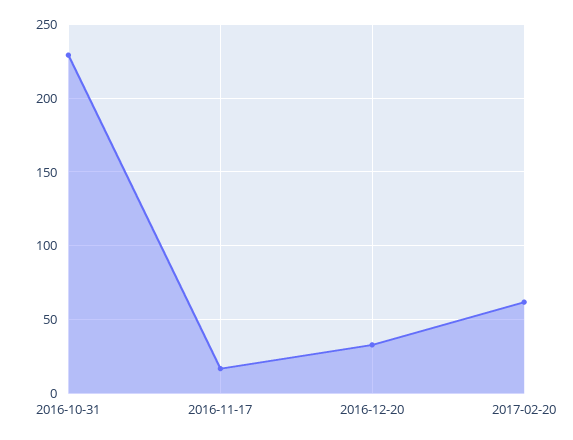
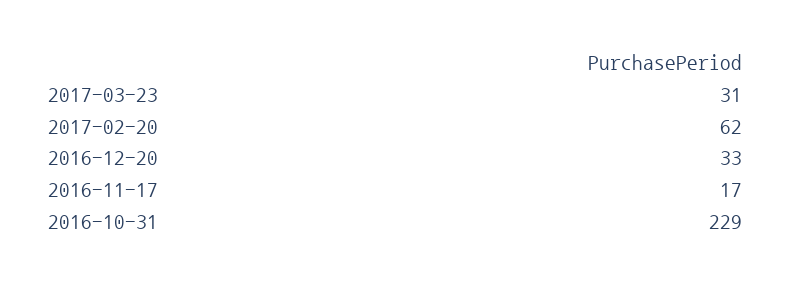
2017-03-23: none -> 31

